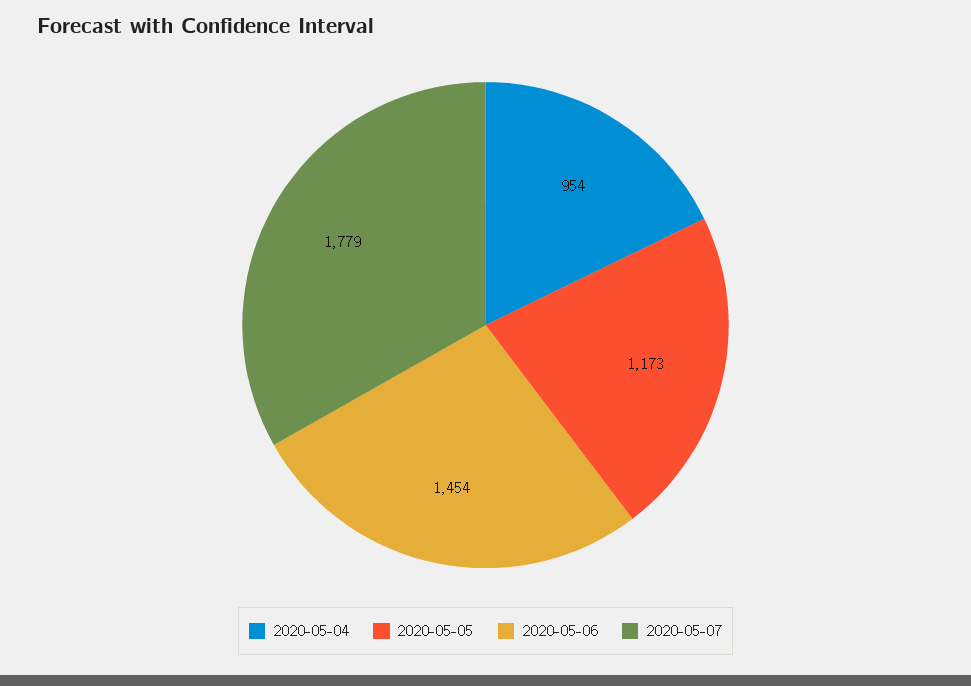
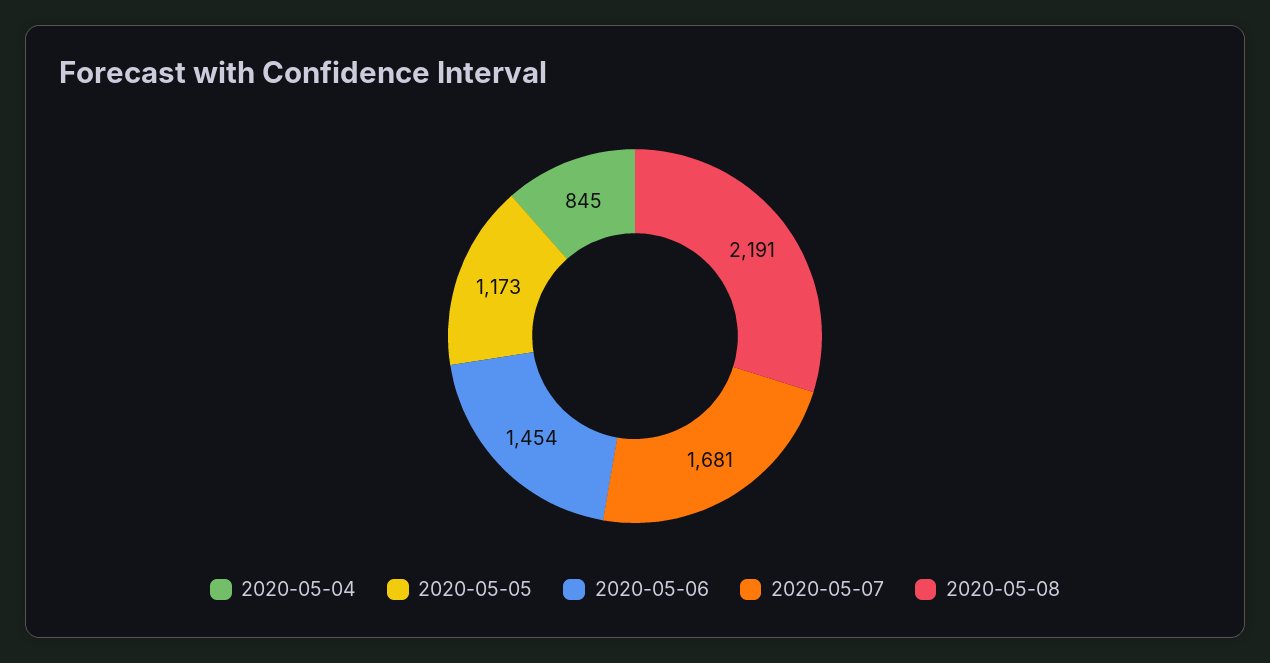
2020-05-04: 954 -> 845
2020-05-07: 1779 -> 1681
2020-05-08: none -> 2191

